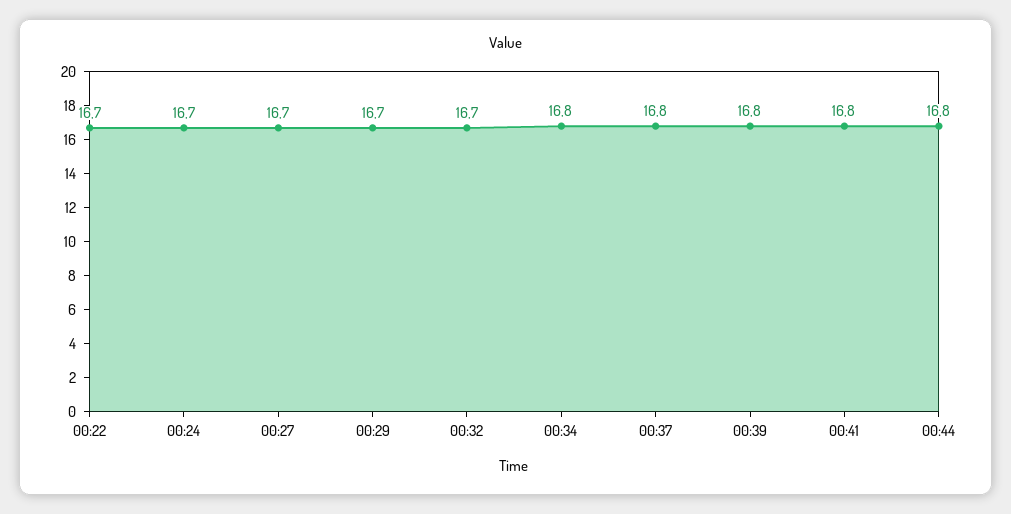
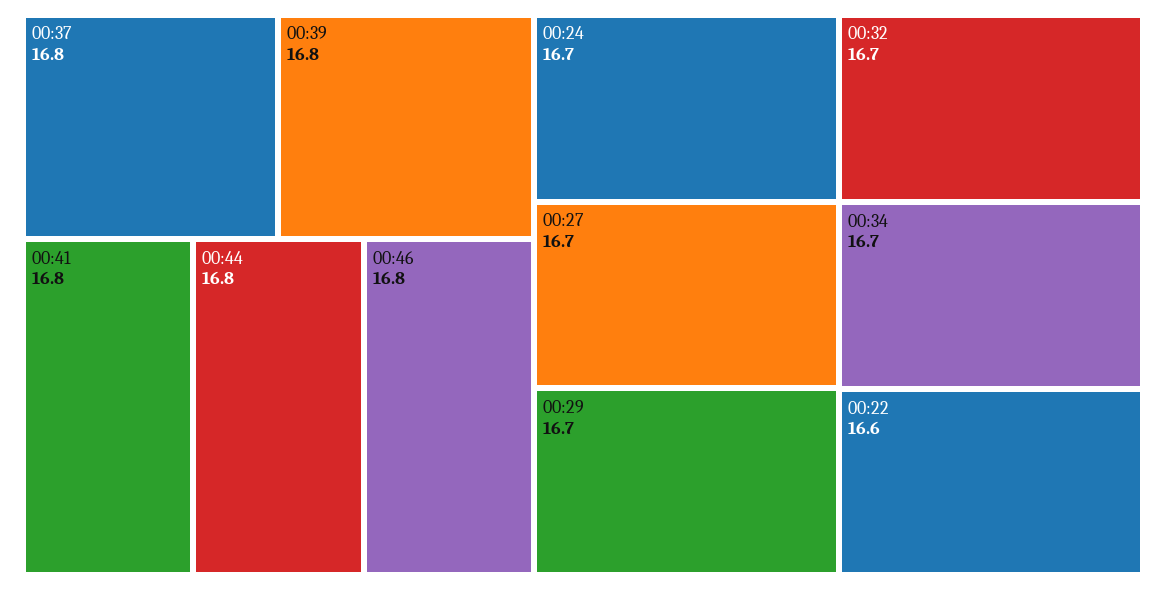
00:22: 16.7 -> 16.6
00:34: 16.8 -> 16.7
00:46: none -> 16.8

